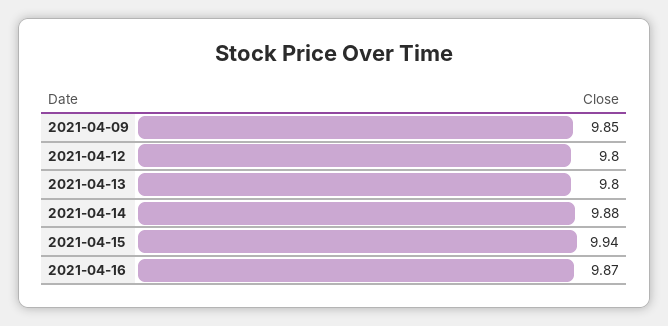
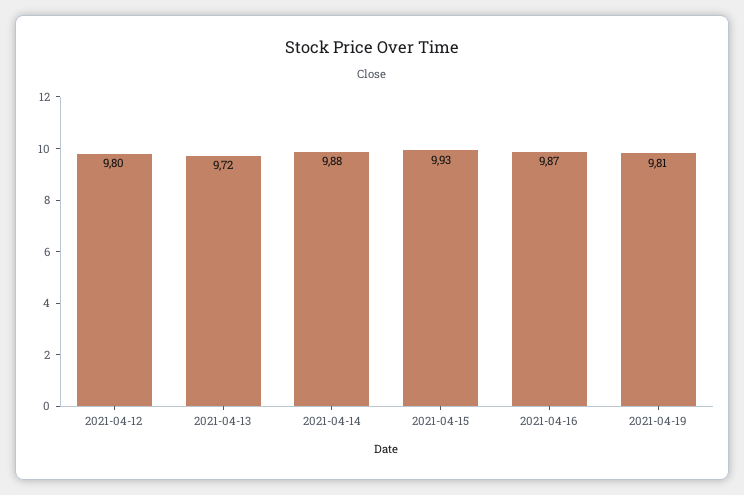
2021-04-09: 9.85 -> none
2021-04-13: 9.8 -> 9.72
2021-04-15: 9.94 -> 9.93
2021-04-19: none -> 9.81

